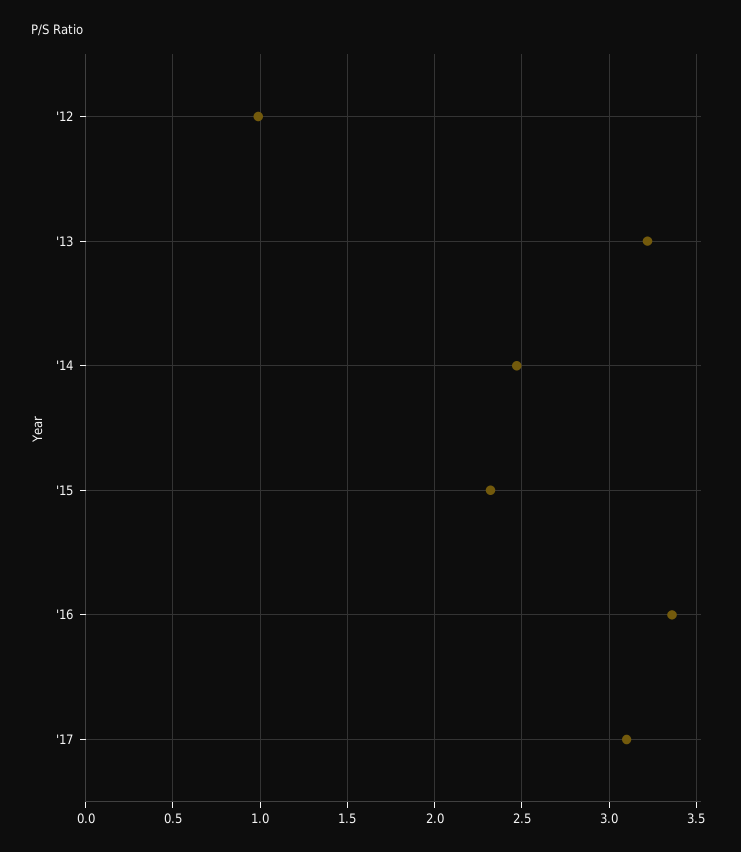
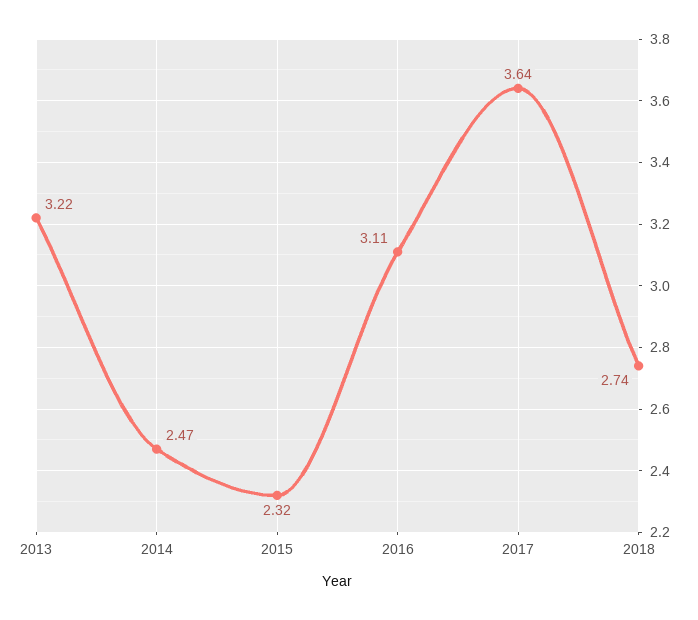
'12: 1 -> none
'16: 3.35 -> 3.11
'17: 3.1 -> 3.64
2018: none -> 2.74

